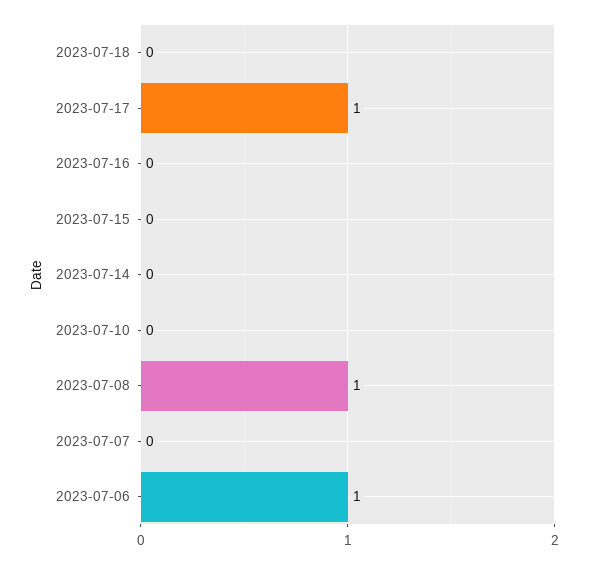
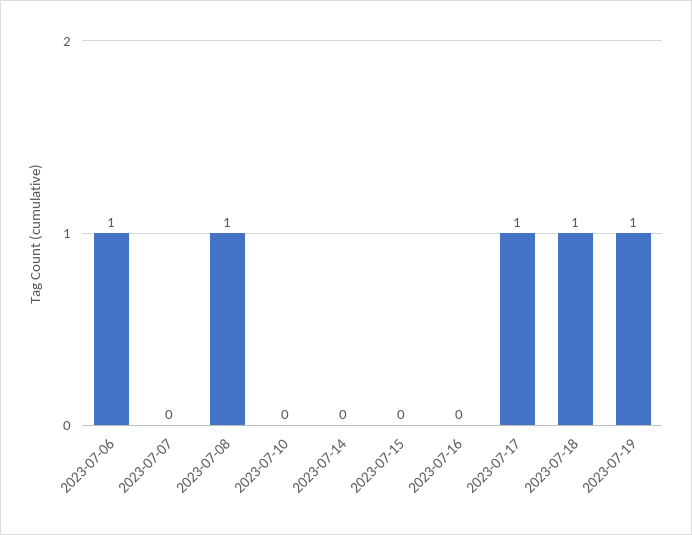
2023-07-18: 0 -> 1
2023-07-19: none -> 1

